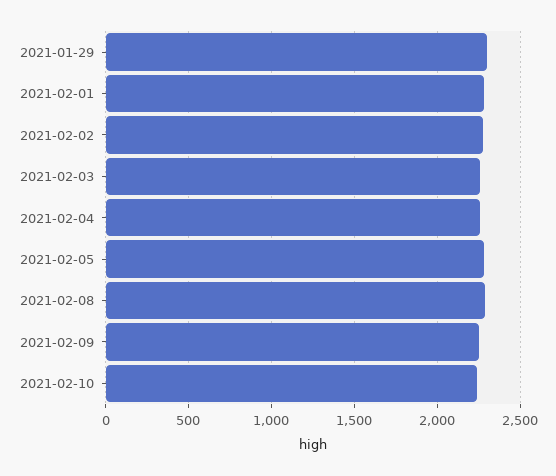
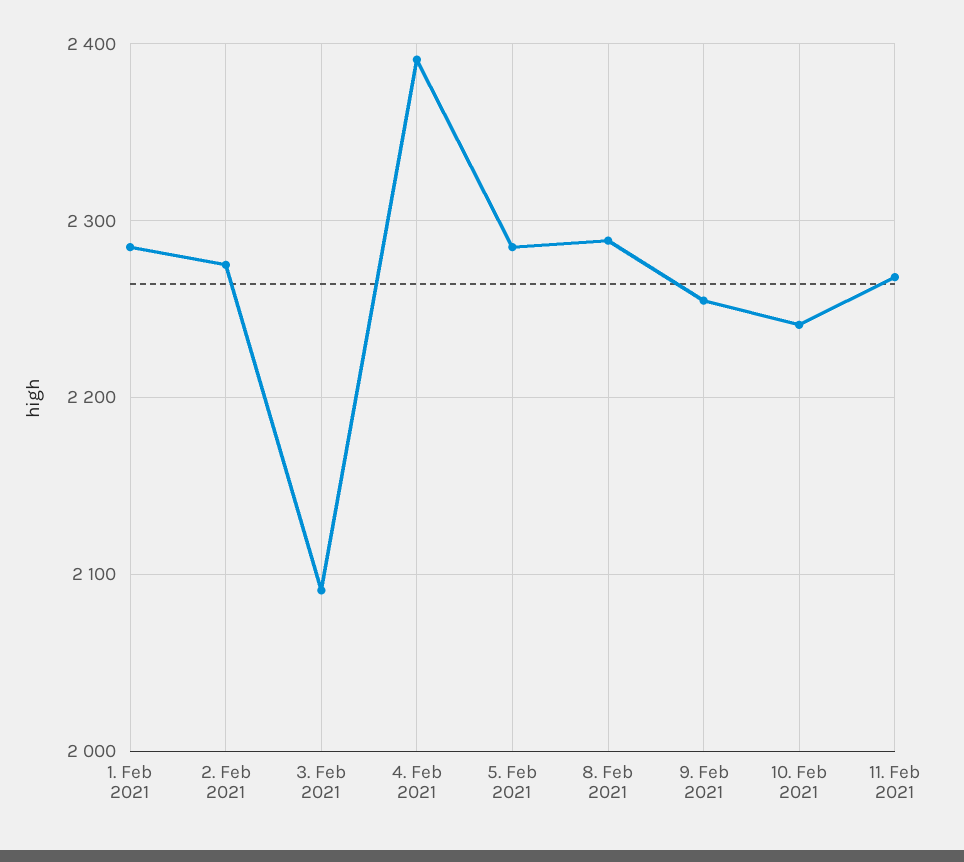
2021-01-29: 2300 -> none
2021-02-03: 2250 -> 2090
2021-02-04: 2250 -> 2390
11. Feb 2021: none -> 2270

